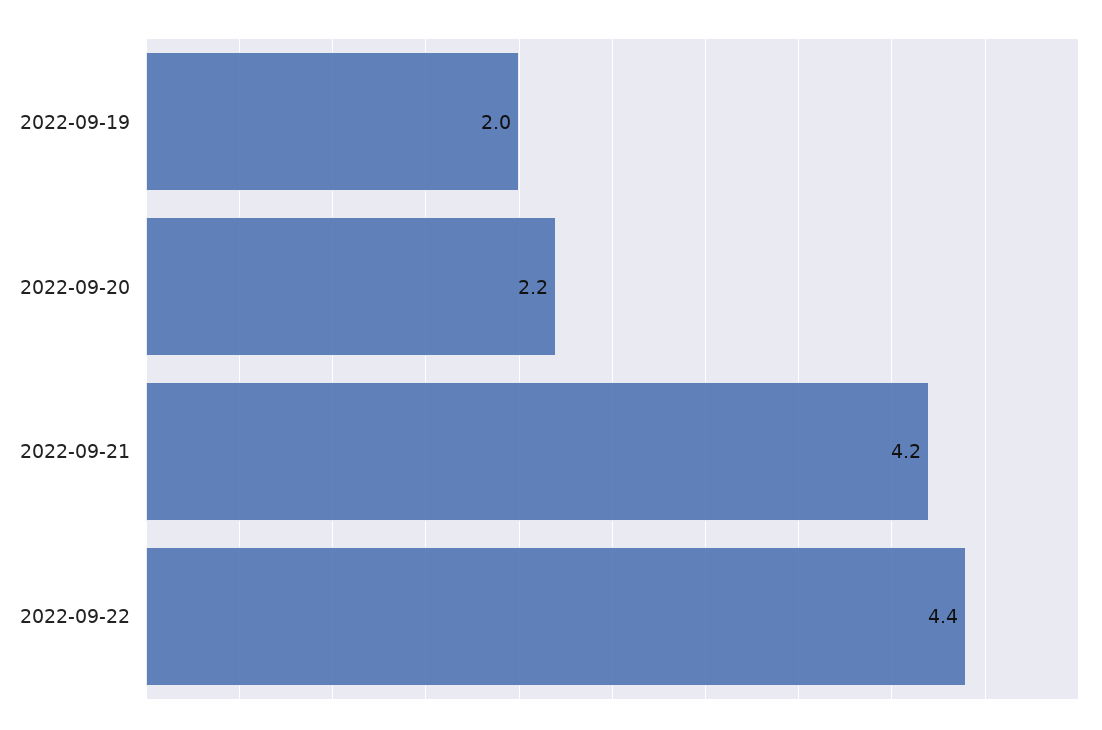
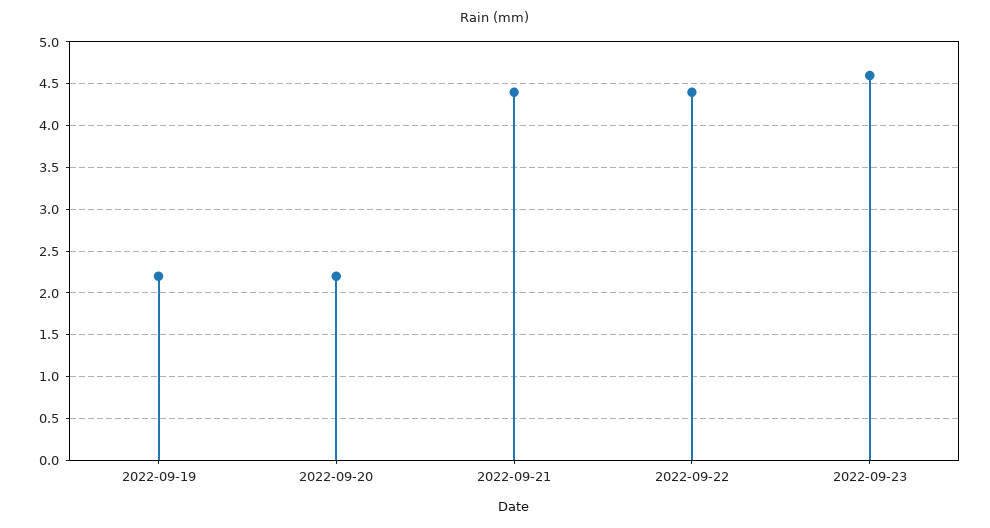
2022-09-19: 2 -> 2.2
2022-09-21: 4.2 -> 4.4
2022-09-23: none -> 4.6

